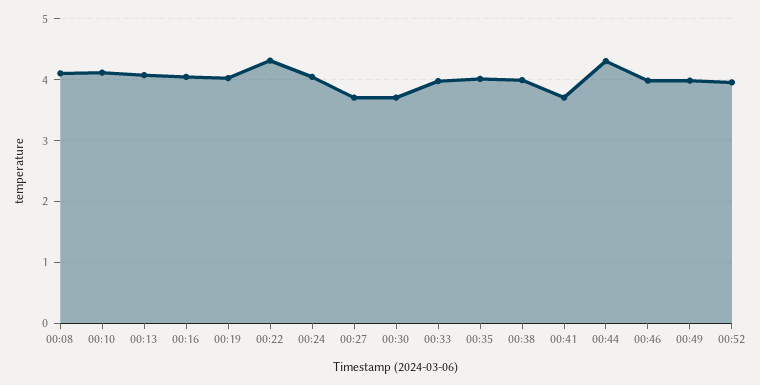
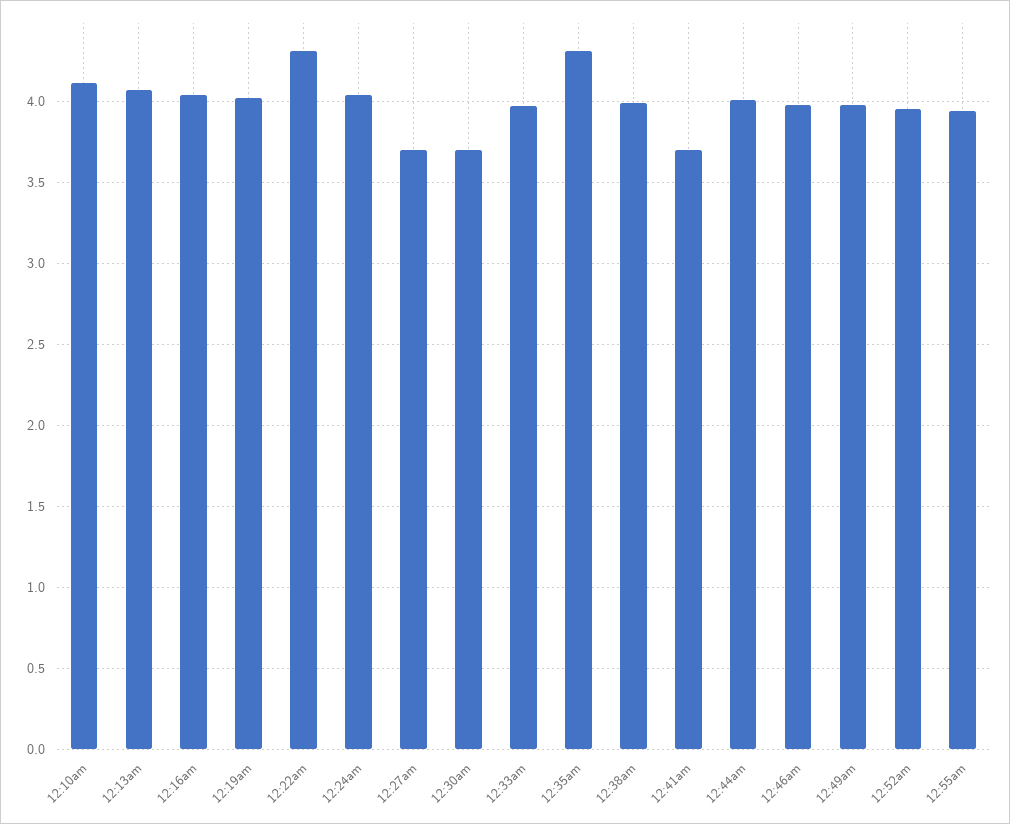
00:08: 4.1 -> none
00:35: 4 -> 4.3
00:44: 4.3 -> 4
12:55am: none -> 3.95

